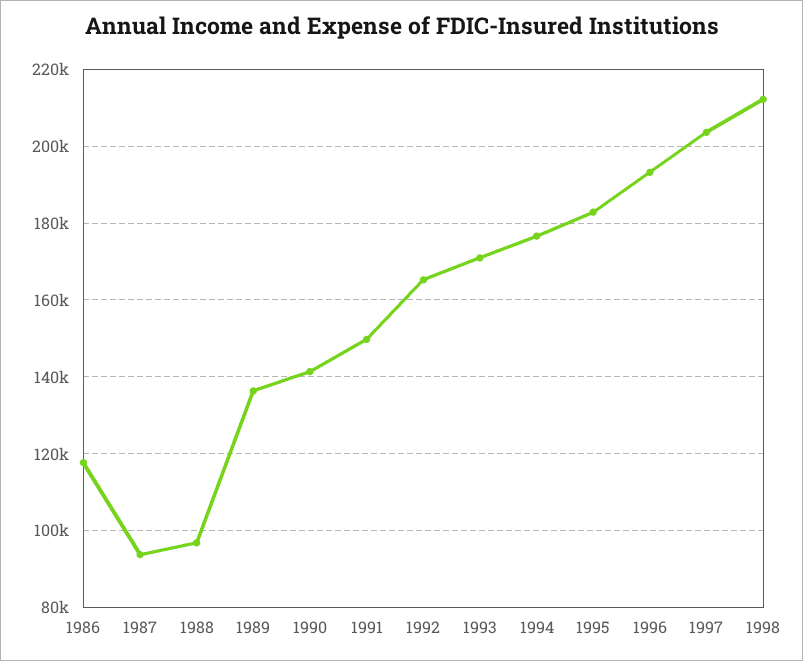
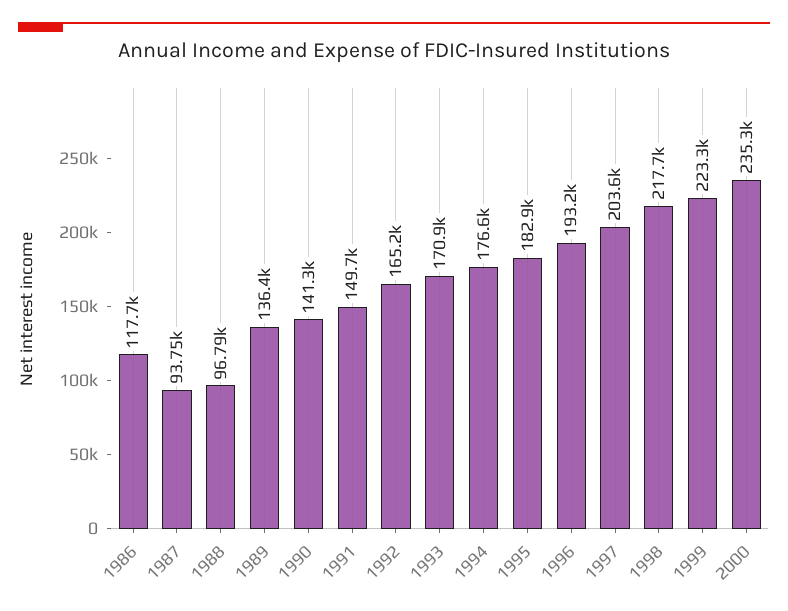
1998: 212000 -> 217700
1999: none -> 223300
2000: none -> 235300

